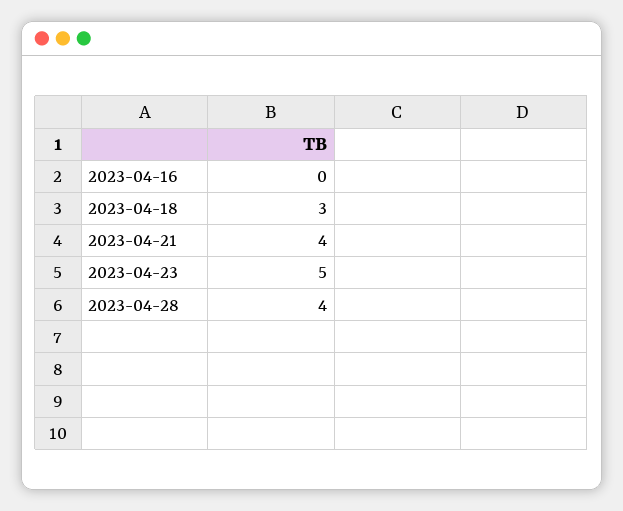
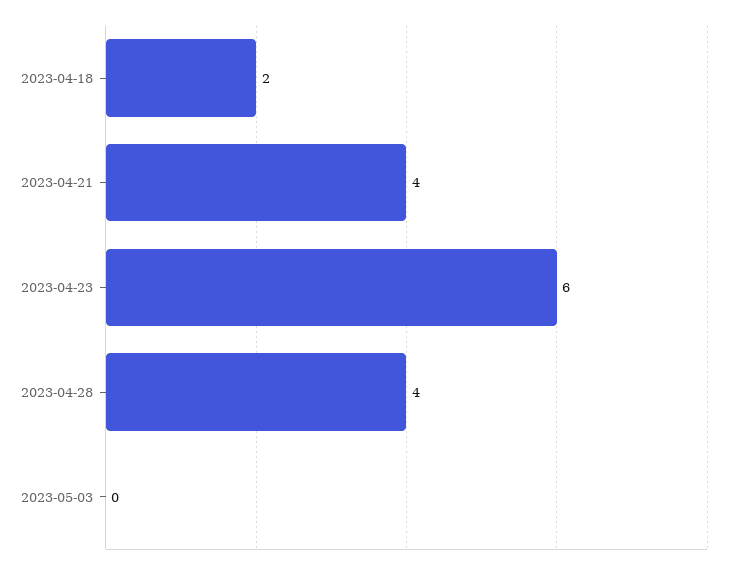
2023-04-16: 0 -> none
2023-04-18: 3 -> 2
2023-04-23: 5 -> 6
2023-05-03: none -> 0

